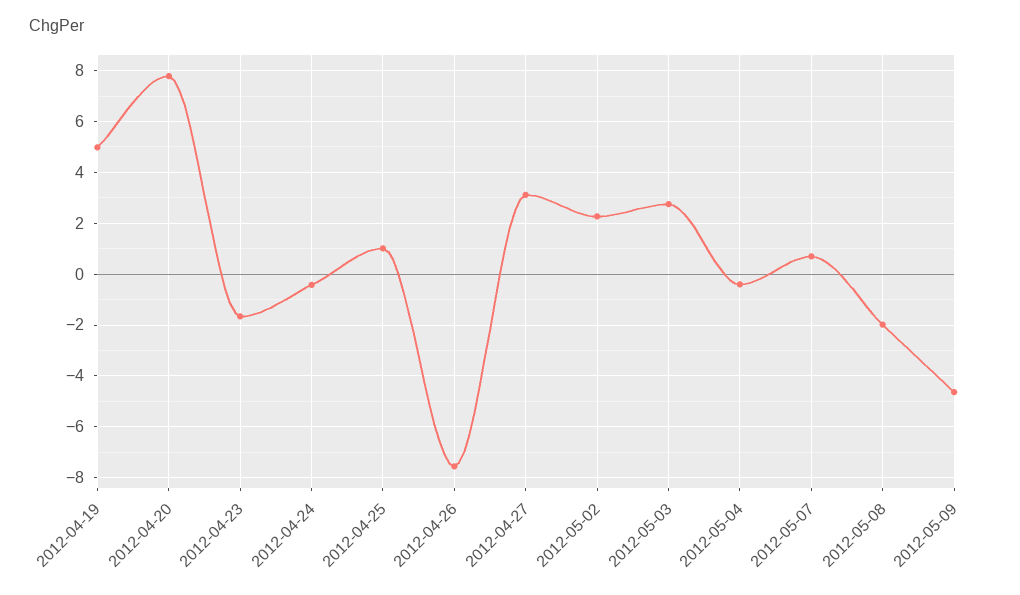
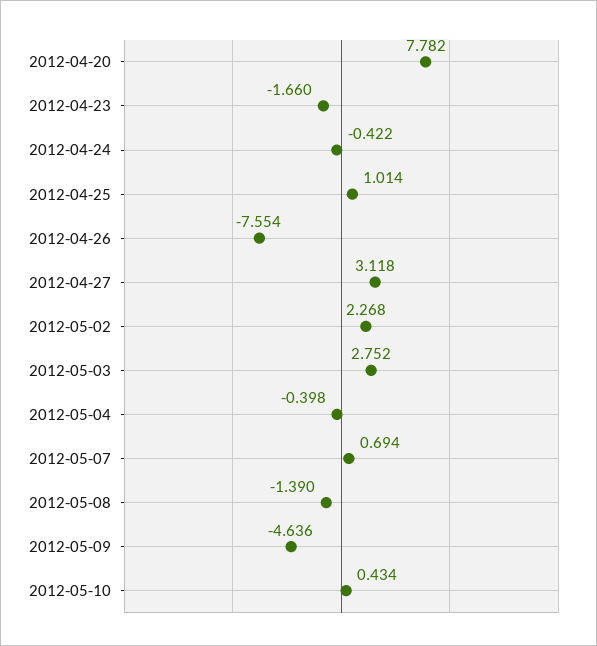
2012-04-19: 5 -> none
2012-05-08: -2 -> -1.39
2012-05-10: none -> 0.434

